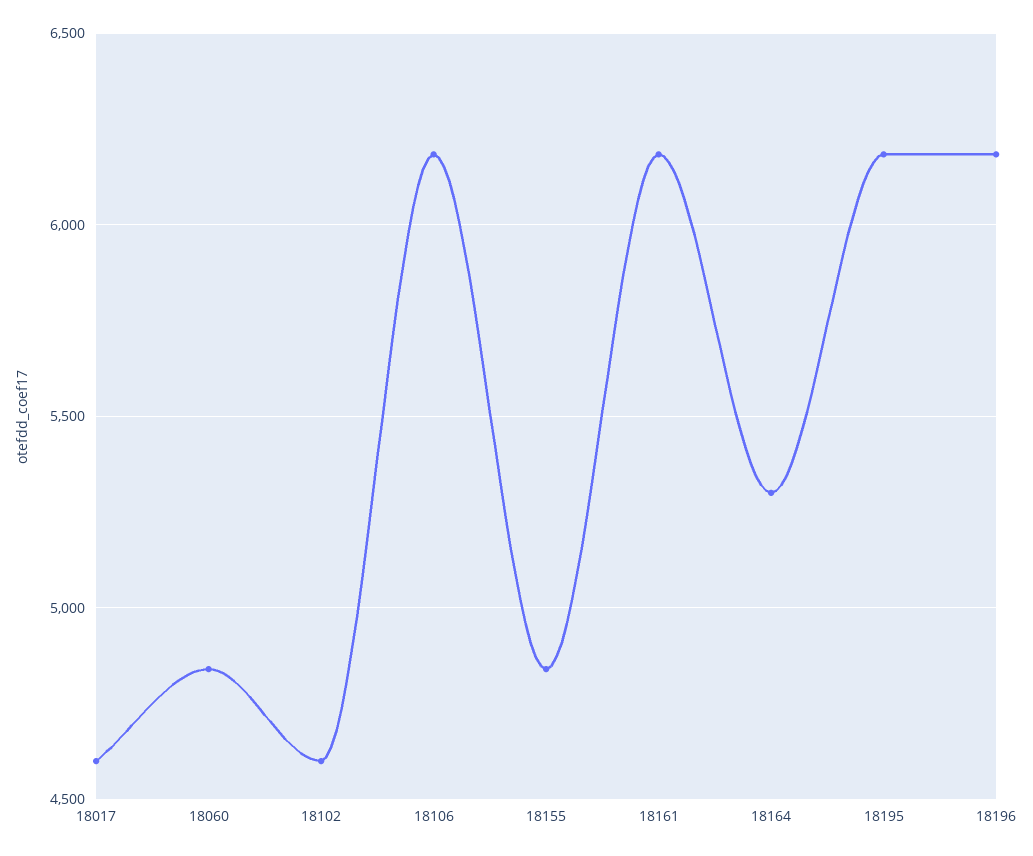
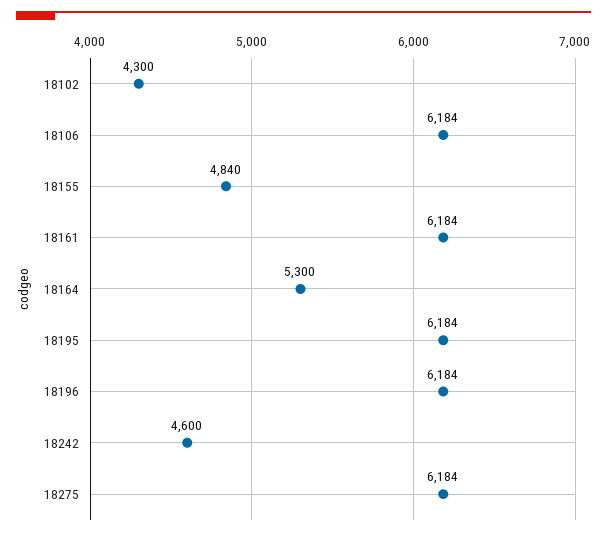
18017: 4600 -> none
18060: 4850 -> none
18102: 4600 -> 4300
18242: none -> 4600
18275: none -> 6184

